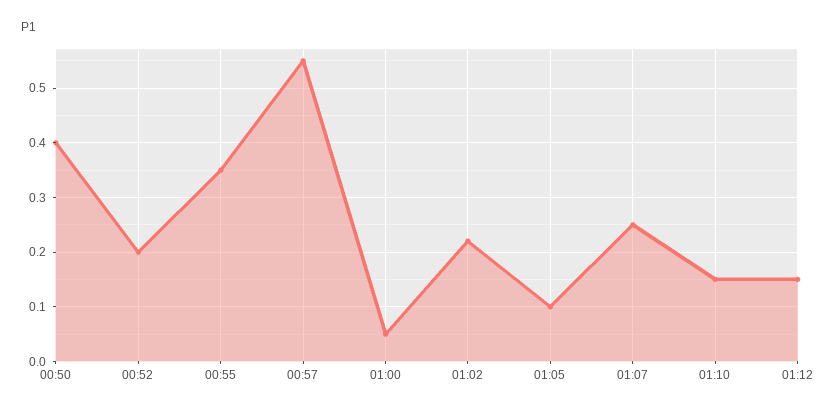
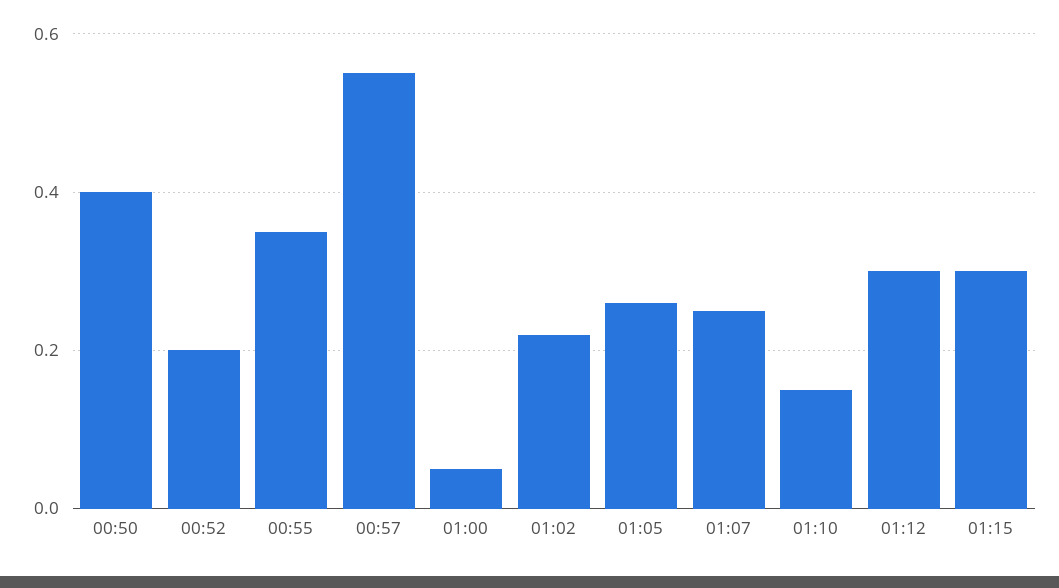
01:05: 0.1 -> 0.25
01:12: 0.15 -> 0.3
01:15: none -> 0.3

